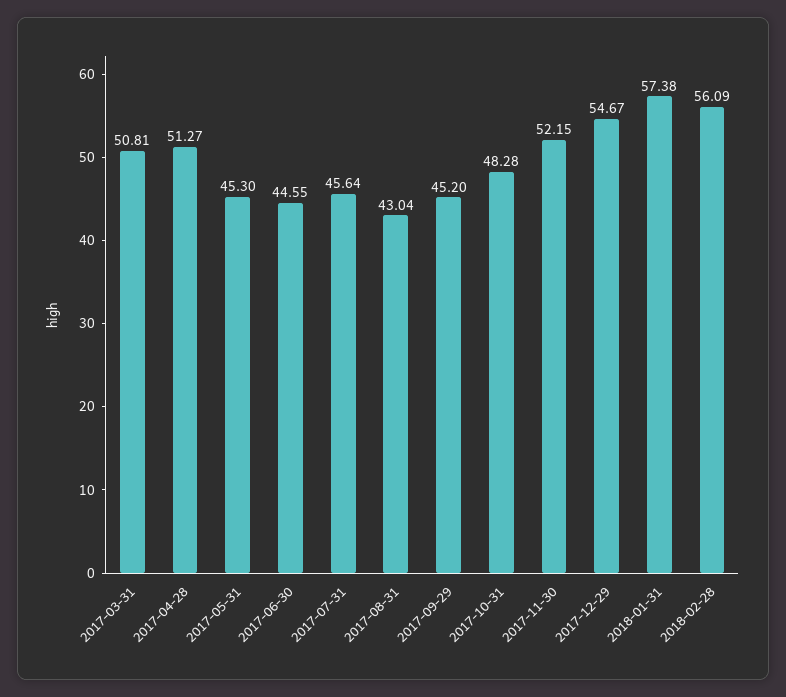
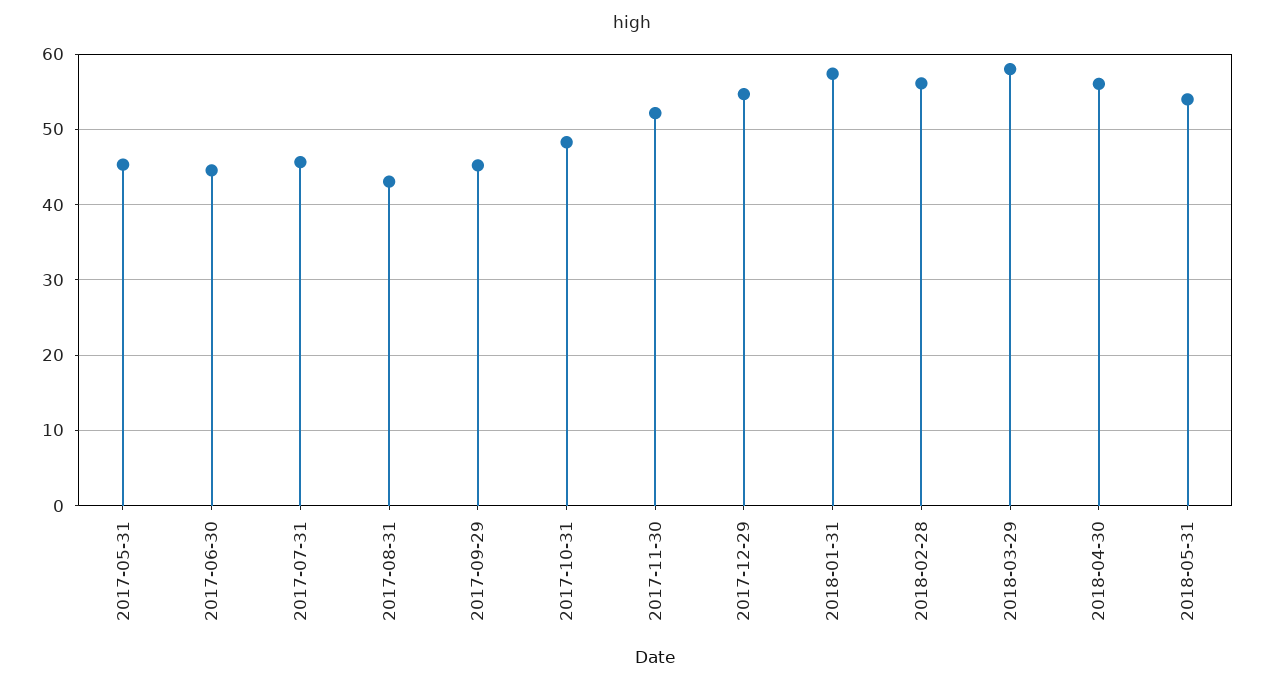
2017-03-31: 50.81 -> none
2017-04-28: 51.27 -> none
2018-03-29: none -> 58
2018-04-30: none -> 56
2018-05-31: none -> 54

